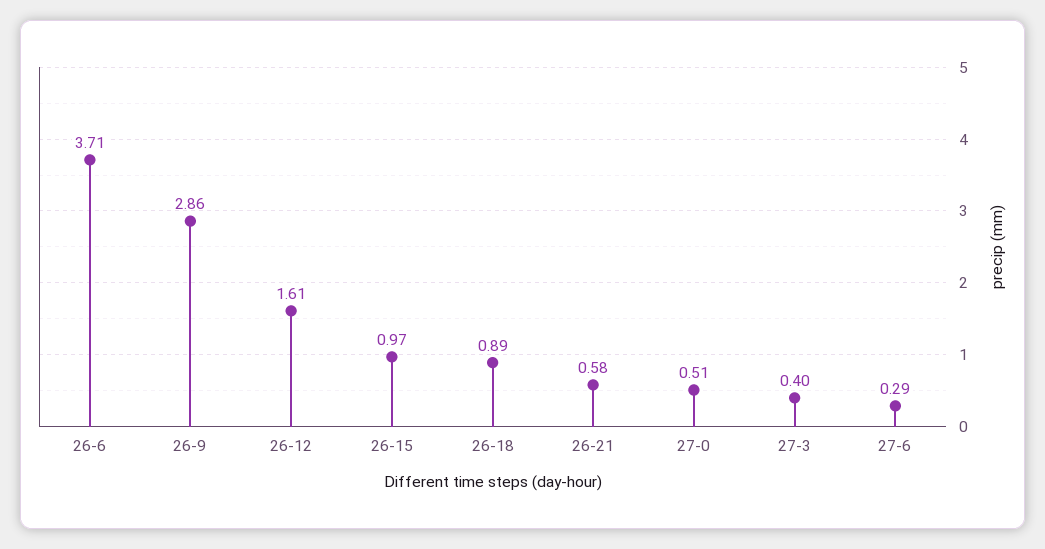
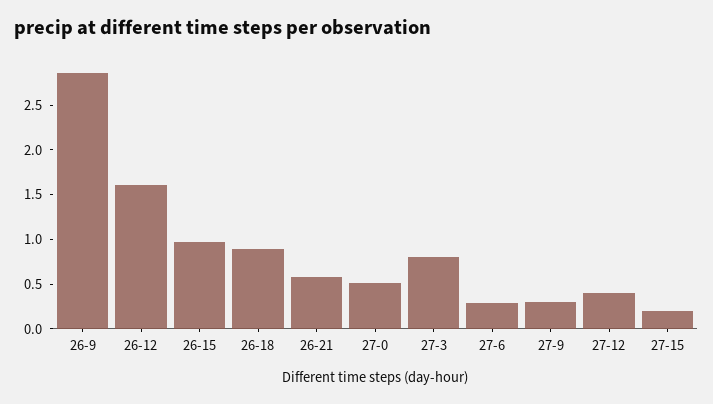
26-6: 3.71 -> none
27-3: 0.4 -> 0.8
27-9: none -> 0.3
27-12: none -> 0.4
27-15: none -> 0.2

